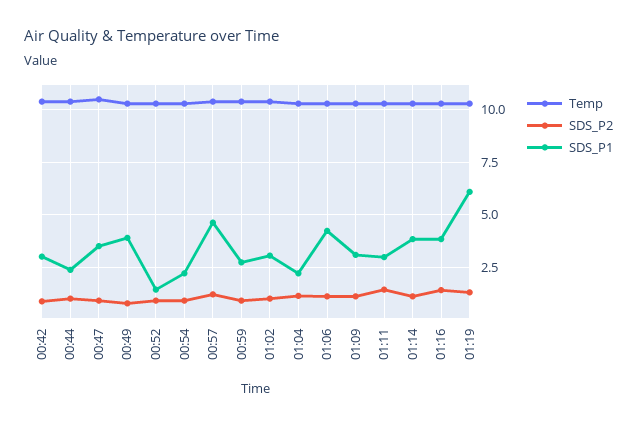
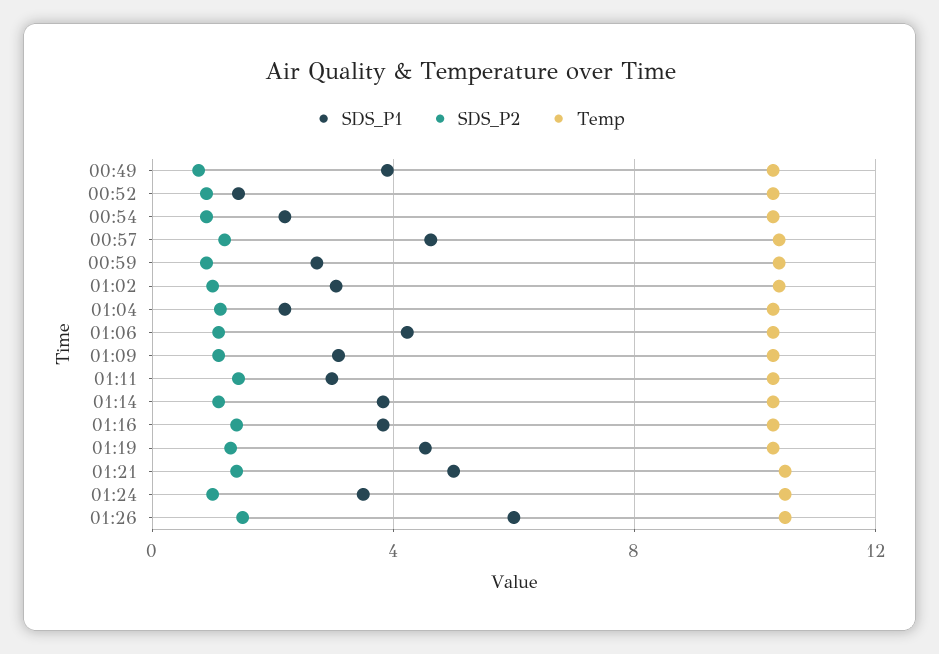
Temp, 00:42: 10.5 -> none
SDS_P2, 00:42: 1 -> none
SDS_P1, 00:42: 3 -> none
Temp, 00:44: 10.5 -> none
SDS_P2, 00:44: 1 -> none
SDS_P1, 00:44: 2.5 -> none
Temp, 00:47: 10.5 -> none
SDS_P2, 00:47: 1 -> none
SDS_P1, 00:47: 3.5 -> none
SDS_P1, 01:19: 6 -> 4.5
SDS_P1, 01:21: none -> 5
SDS_P2, 01:21: none -> 1.5
Temp, 01:21: none -> 10.5
SDS_P1, 01:24: none -> 3.5
SDS_P2, 01:24: none -> 1
Temp, 01:24: none -> 10.5
SDS_P1, 01:26: none -> 6
SDS_P2, 01:26: none -> 1.5
Temp, 01:26: none -> 10.5

